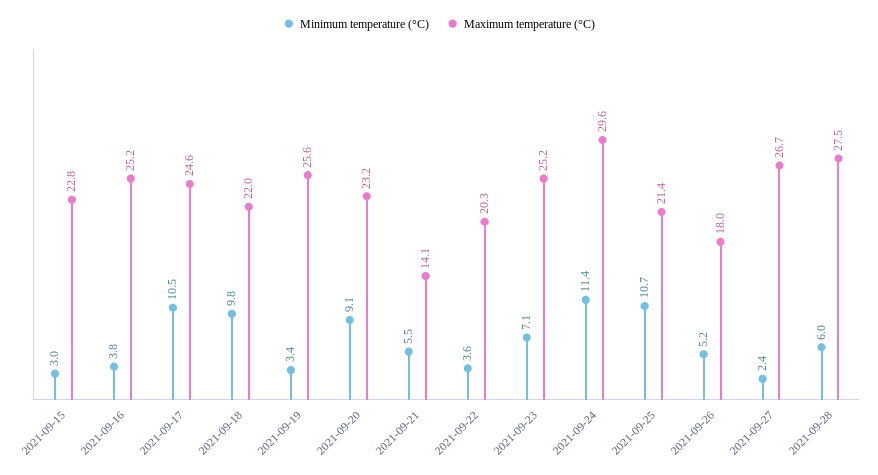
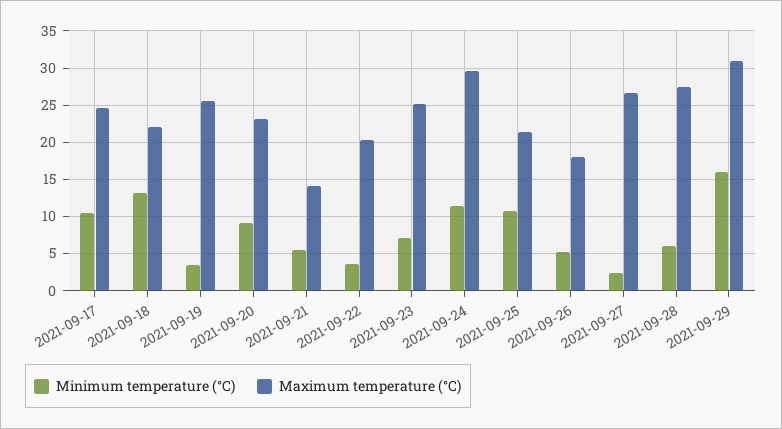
Minimum temperature (°C), 2021-09-15: 3 -> none
Maximum temperature (°C), 2021-09-15: 22.8 -> none
Minimum temperature (°C), 2021-09-16: 3.8 -> none
Maximum temperature (°C), 2021-09-16: 25.2 -> none
Minimum temperature (°C), 2021-09-18: 9.8 -> 13
Minimum temperature (°C), 2021-09-29: none -> 16
Maximum temperature (°C), 2021-09-29: none -> 31

